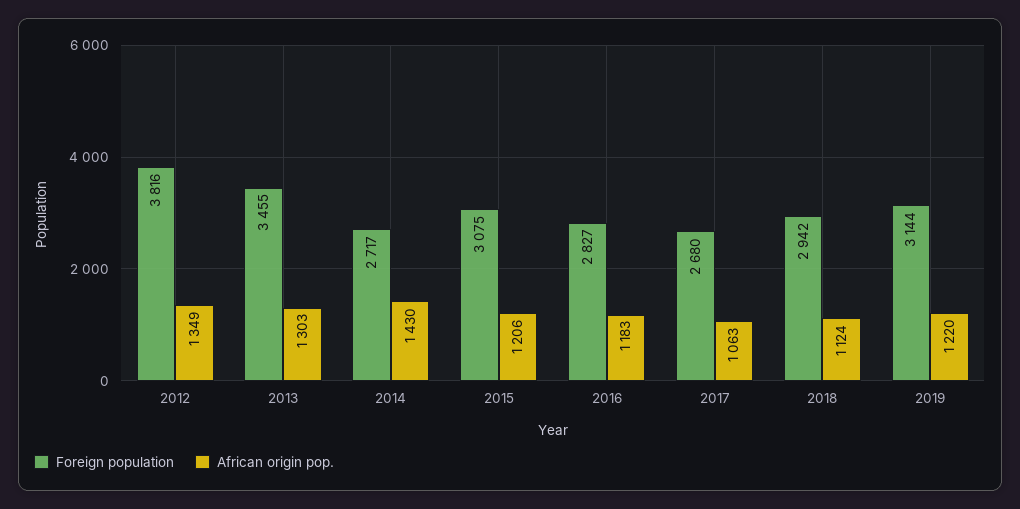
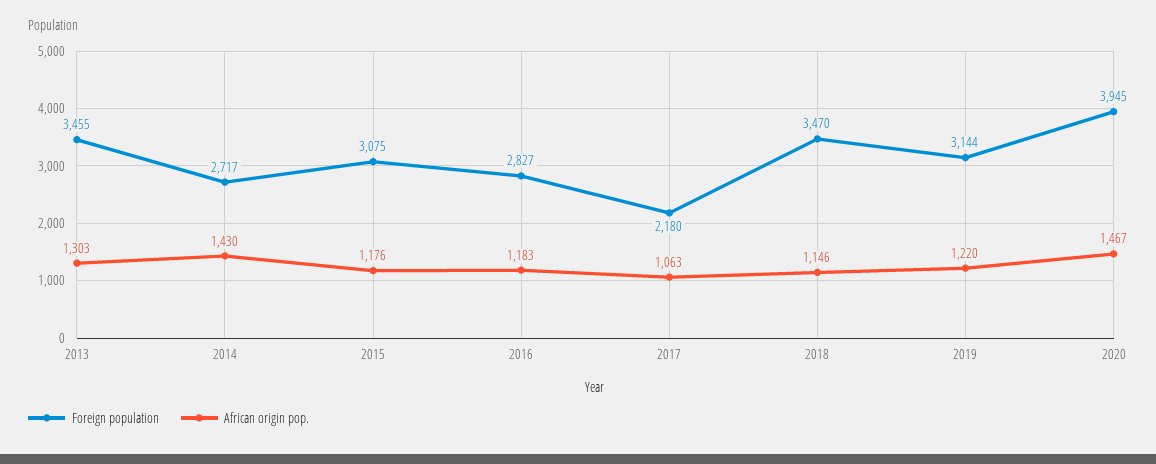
Foreign population, 2012: 3816 -> none
African origin pop., 2012: 1349 -> none
African origin pop., 2015: 1206 -> 1176
Foreign population, 2017: 2680 -> 2180
Foreign population, 2018: 2942 -> 3470
African origin pop., 2018: 1124 -> 1146
Foreign population, 2020: none -> 3945
African origin pop., 2020: none -> 1467

